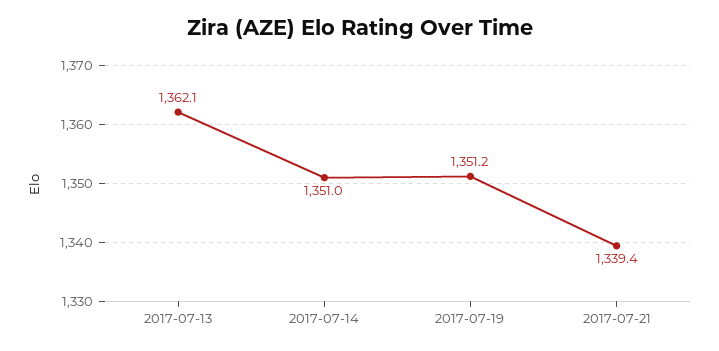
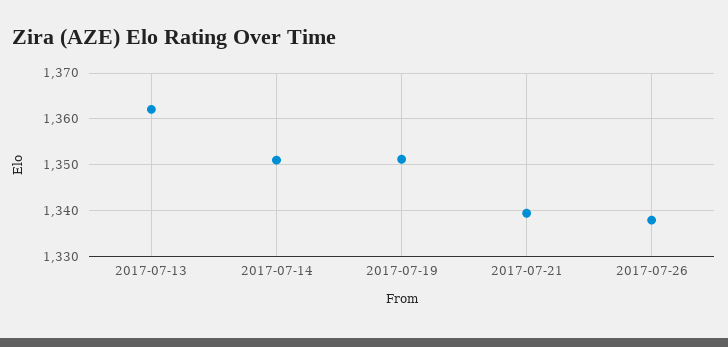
2017-07-26: none -> 1338

